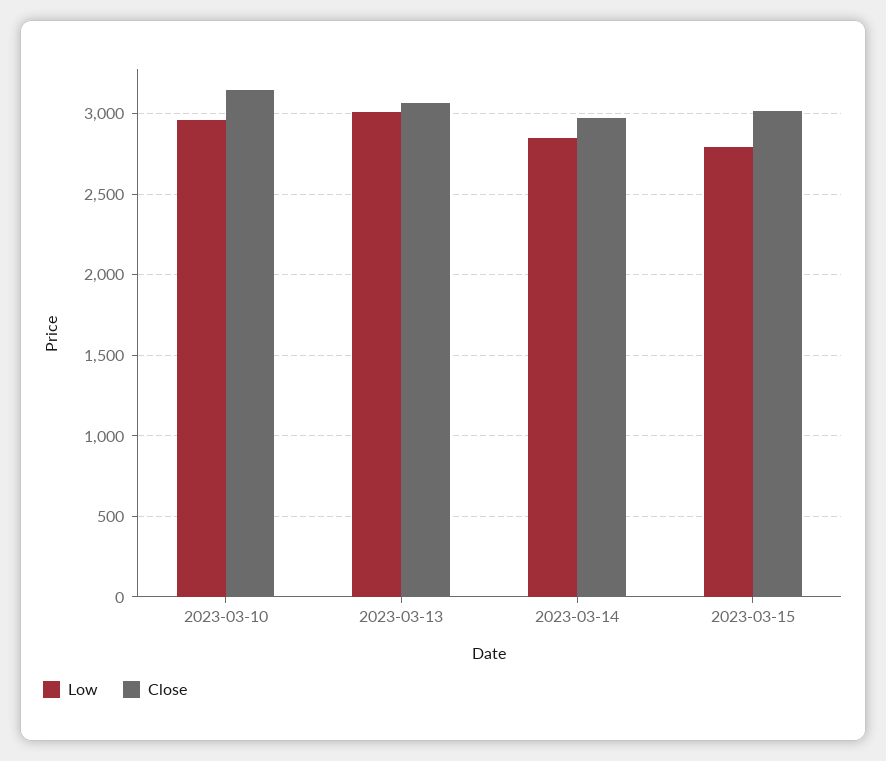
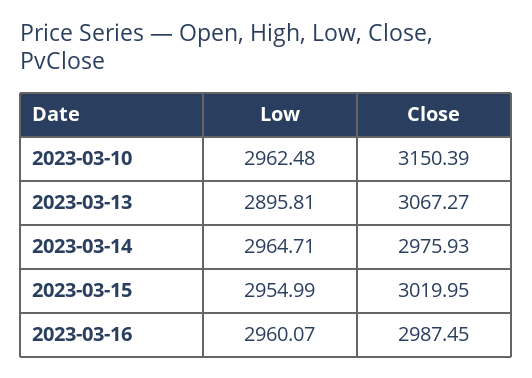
Low, 2023-03-13: 3000 -> 2895.81
Low, 2023-03-14: 2850 -> 2964.71
Low, 2023-03-15: 2800 -> 2954.99
Low, 2023-03-16: none -> 2960.07
Close, 2023-03-16: none -> 2987.45

